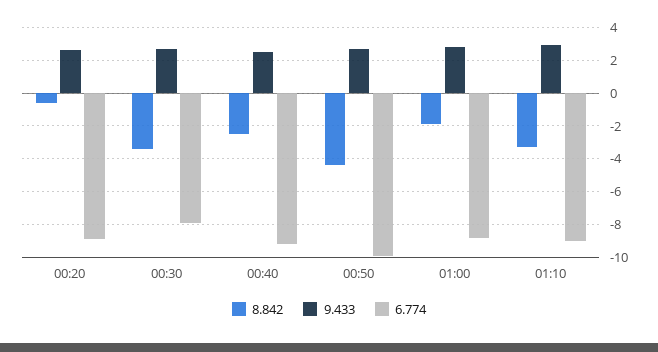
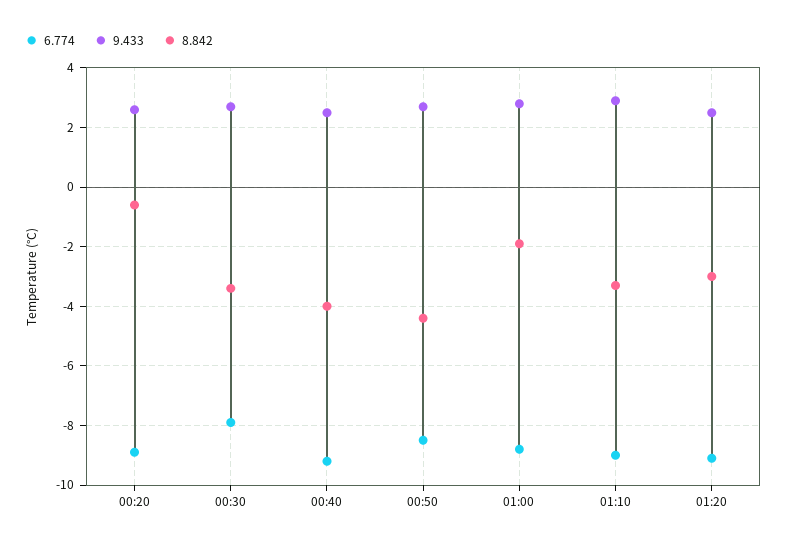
8.842, 00:40: -2.5 -> -4
6.774, 00:50: -10 -> -8.5
6.774, 01:20: none -> -9
9.433, 01:20: none -> 2.5
8.842, 01:20: none -> -3

